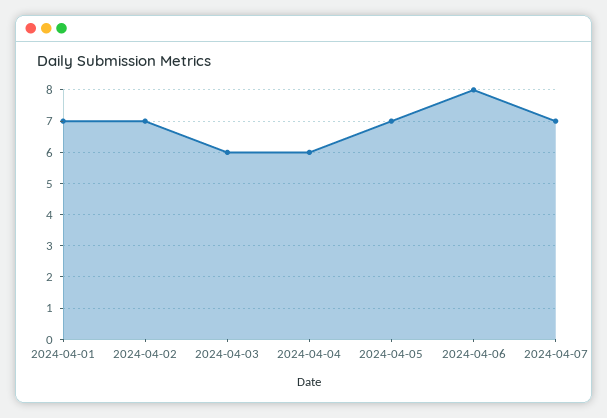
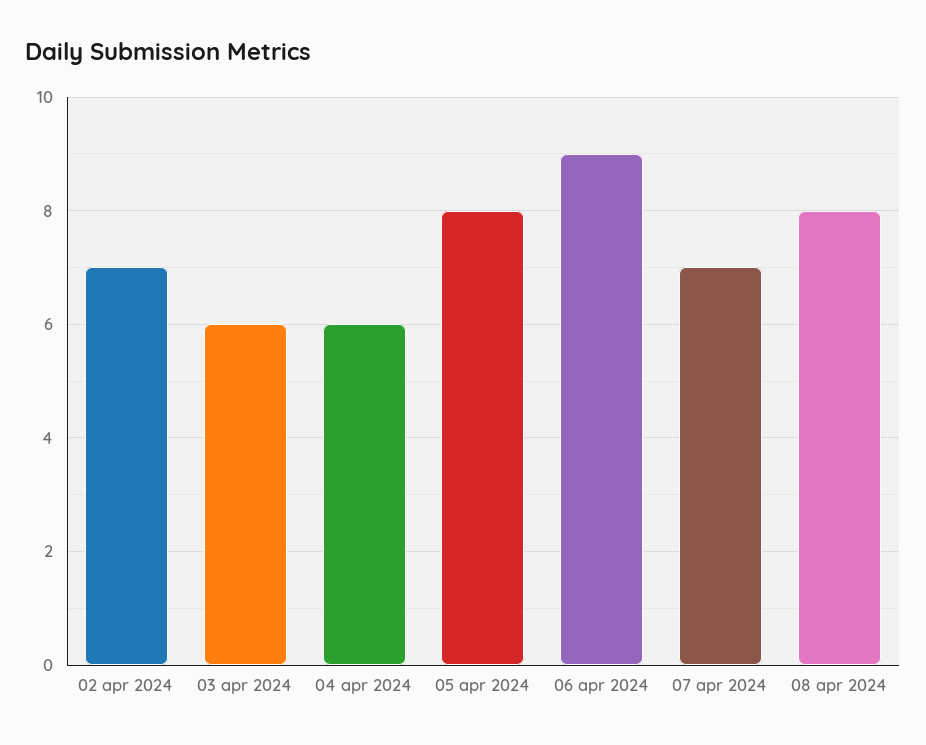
2024-04-01: 7 -> none
2024-04-05: 7 -> 8
2024-04-06: 8 -> 9
08 apr 2024: none -> 8

